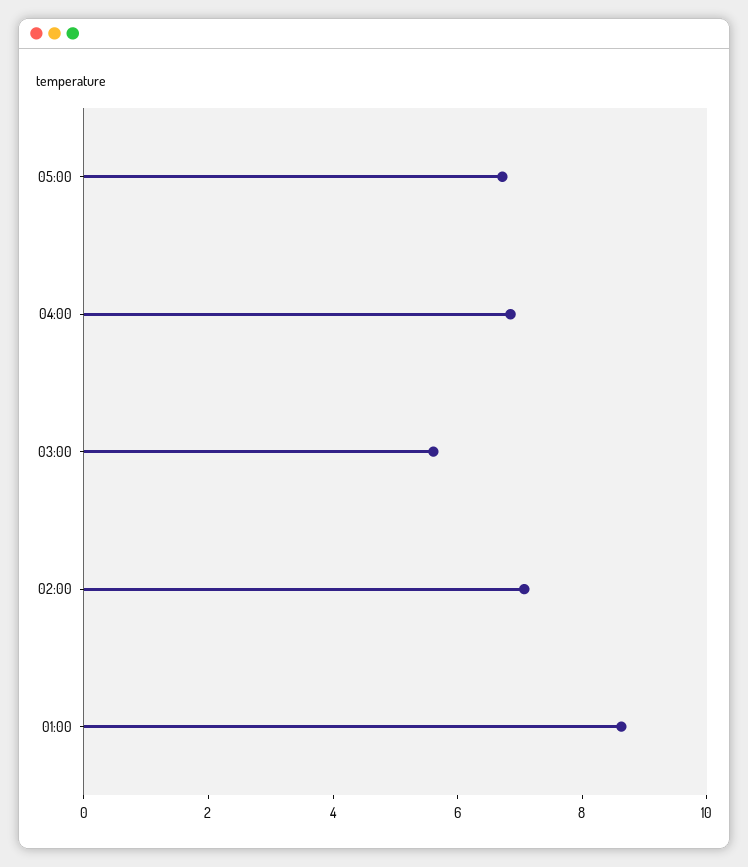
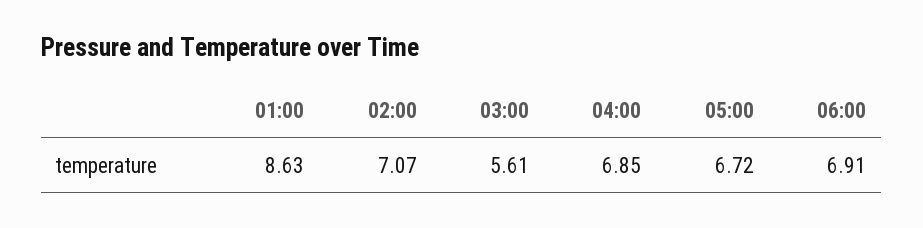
06:00: none -> 6.91

